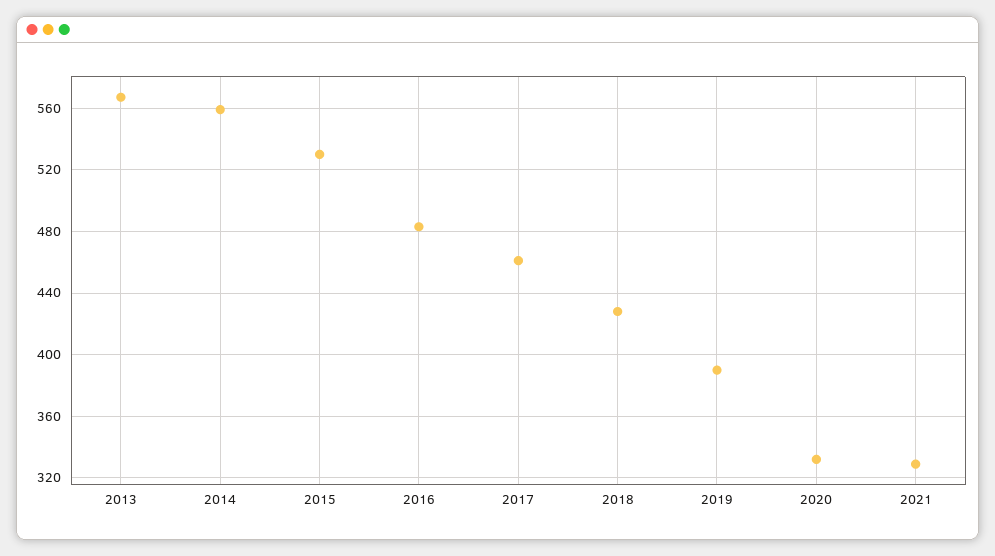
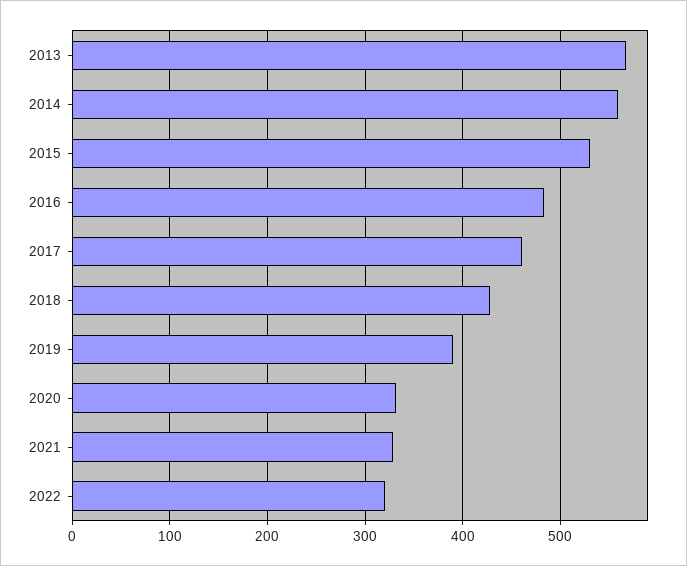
2022: none -> 320

